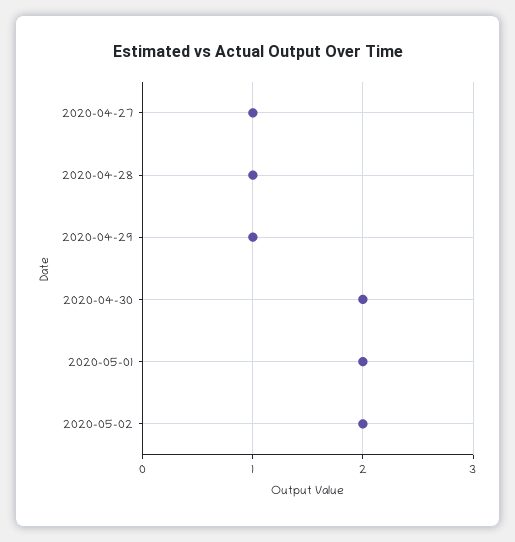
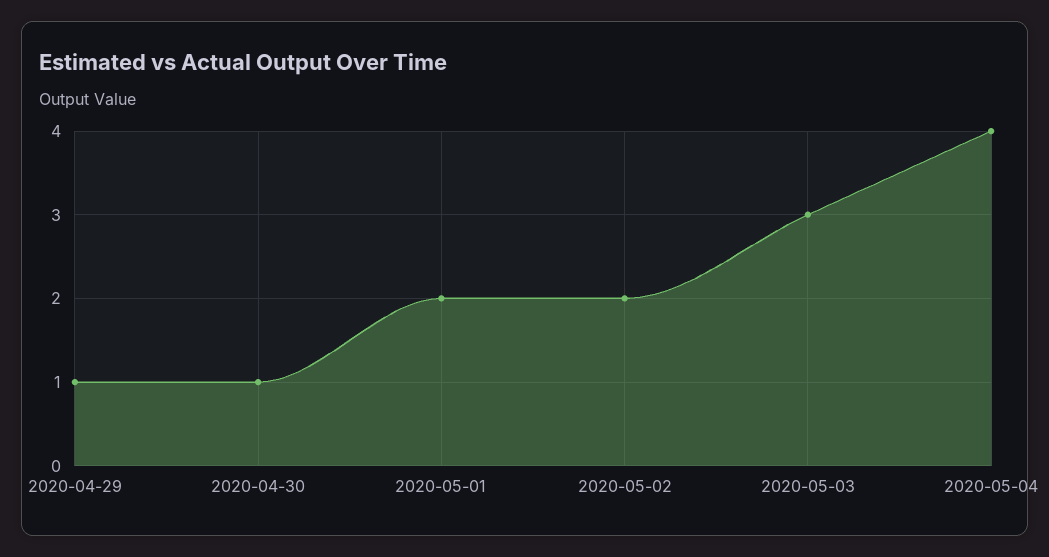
2020-04-27: 1 -> none
2020-04-28: 1 -> none
2020-04-30: 2 -> 1
2020-05-03: none -> 3
2020-05-04: none -> 4

